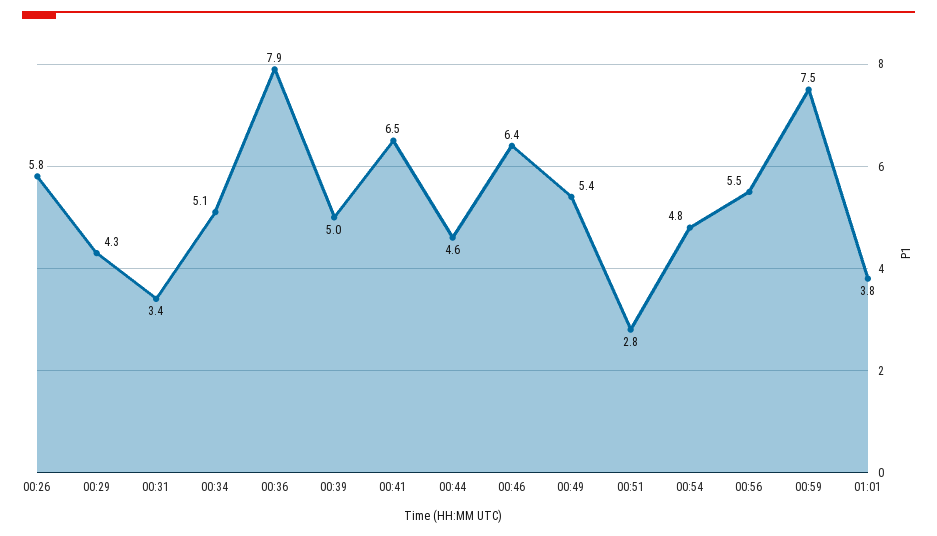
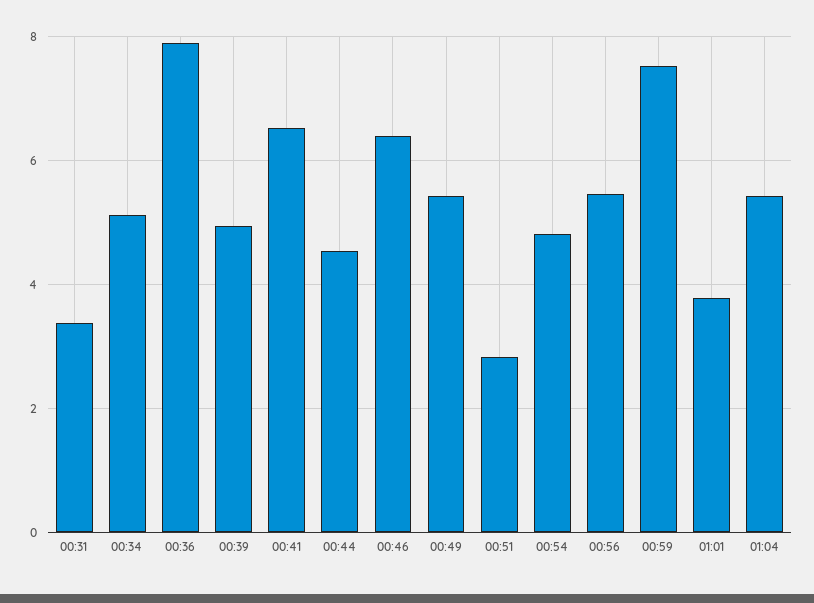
00:26: 5.8 -> none
00:29: 4.3 -> none
01:04: none -> 5.4

